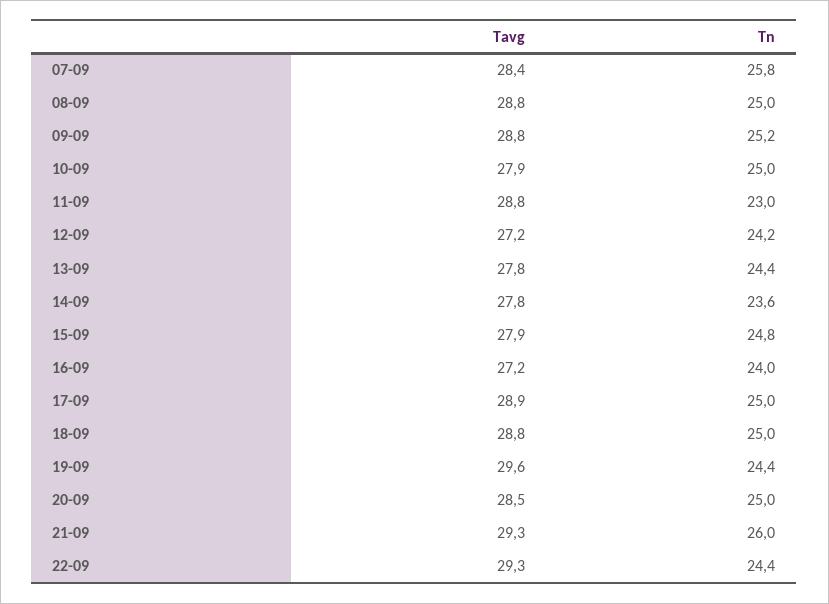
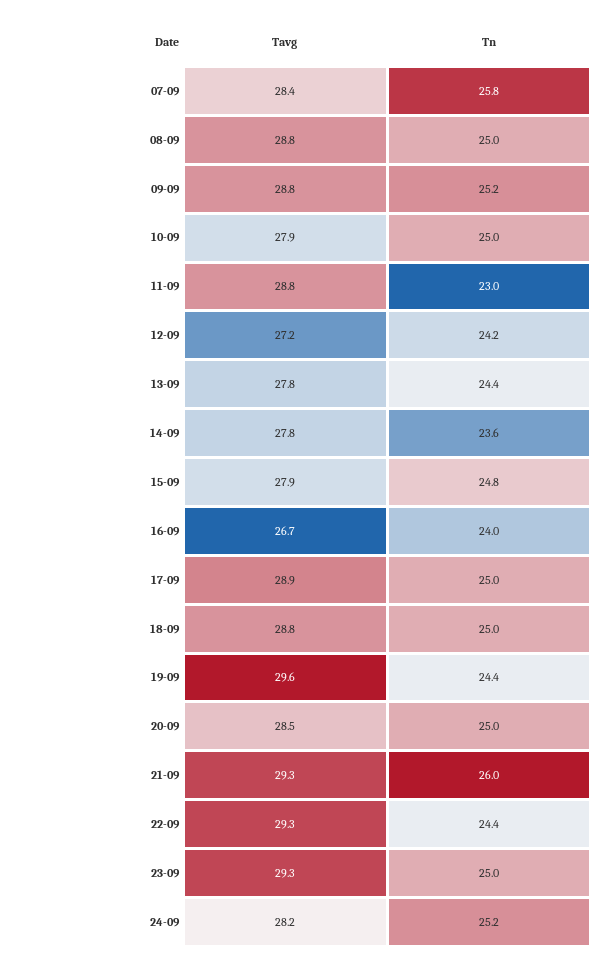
Tavg, 16-09: 27.2 -> 26.7
Tavg, 23-09: none -> 29.3
Tn, 23-09: none -> 25
Tavg, 24-09: none -> 28.2
Tn, 24-09: none -> 25.2

